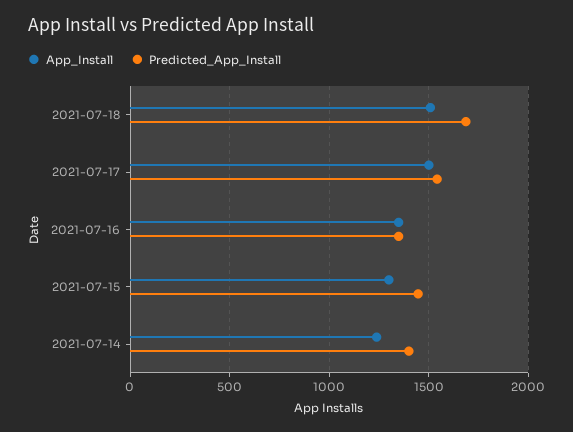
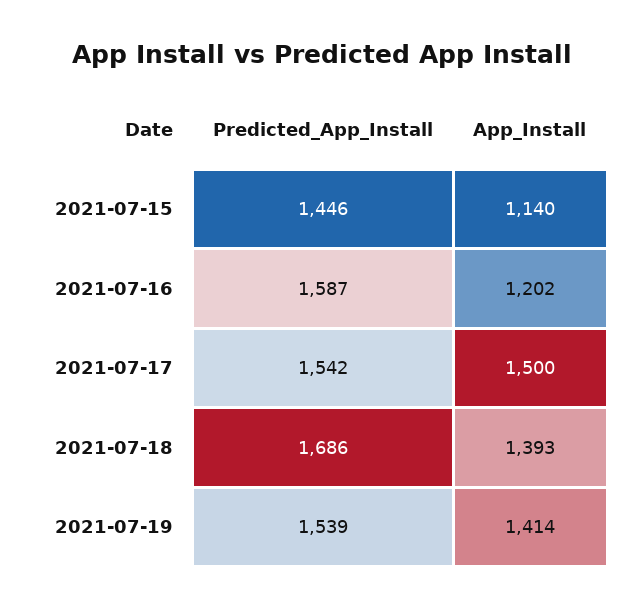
App_Install, 2021-07-18: 1500 -> 1393
App_Install, 2021-07-16: 1350 -> 1202
Predicted_App_Install, 2021-07-16: 1350 -> 1587
App_Install, 2021-07-15: 1300 -> 1140
App_Install, 2021-07-14: 1250 -> none
Predicted_App_Install, 2021-07-14: 1400 -> none
Predicted_App_Install, 2021-07-19: none -> 1539
App_Install, 2021-07-19: none -> 1414

